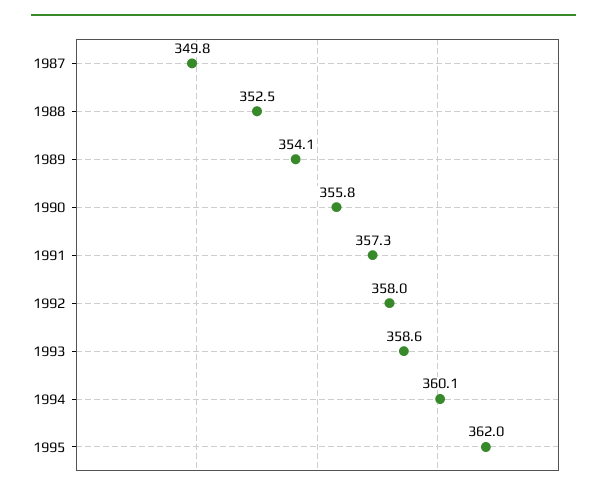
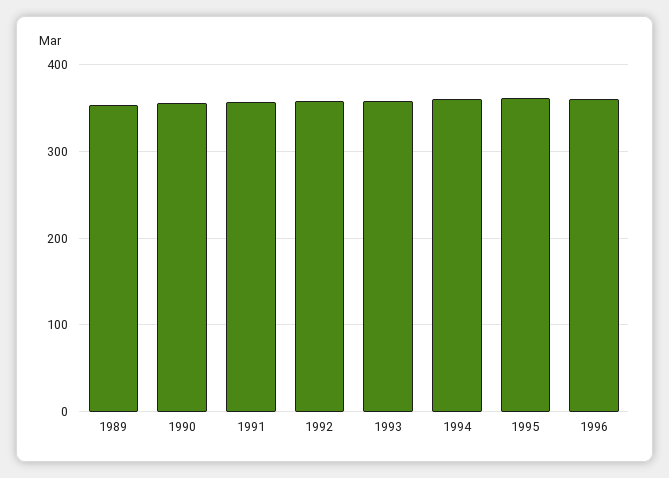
1987: 349.8 -> none
1988: 352.5 -> none
1996: none -> 360

